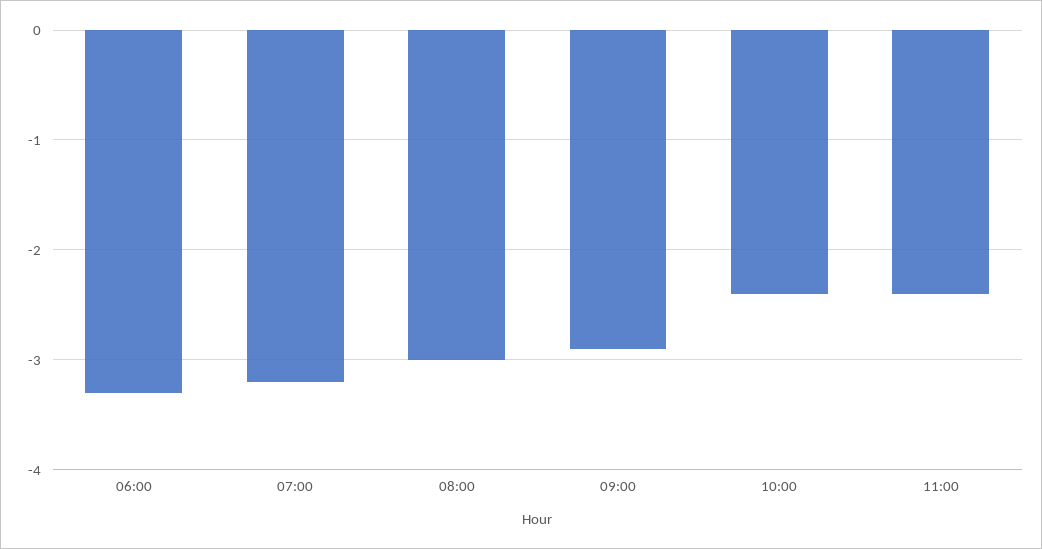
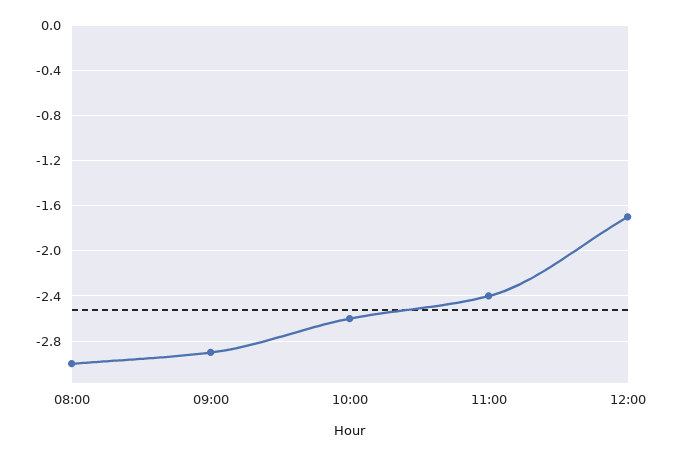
06:00: -3.3 -> none
07:00: -3.2 -> none
10:00: -2.4 -> -2.6
12:00: none -> -1.7

